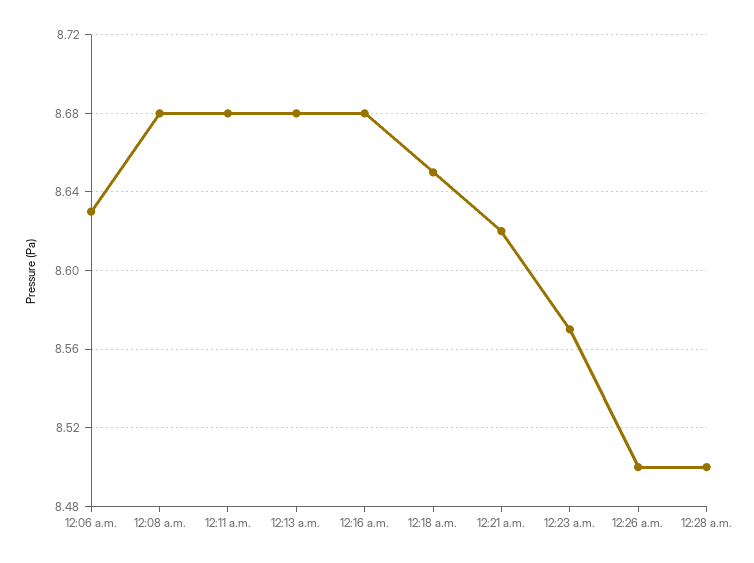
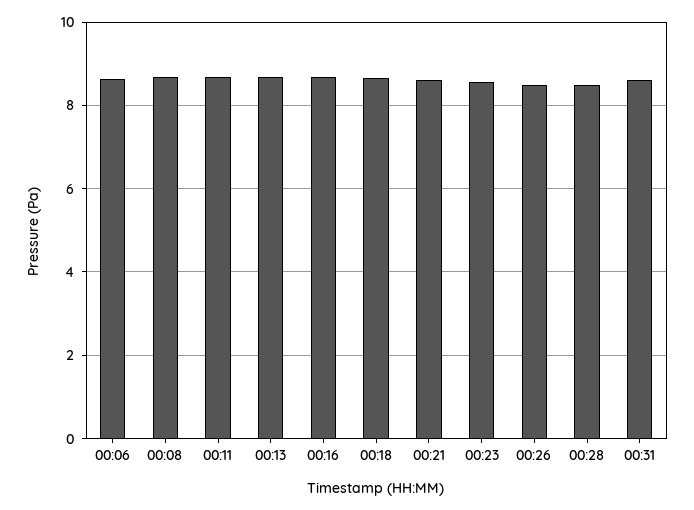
00:31: none -> 8.6

